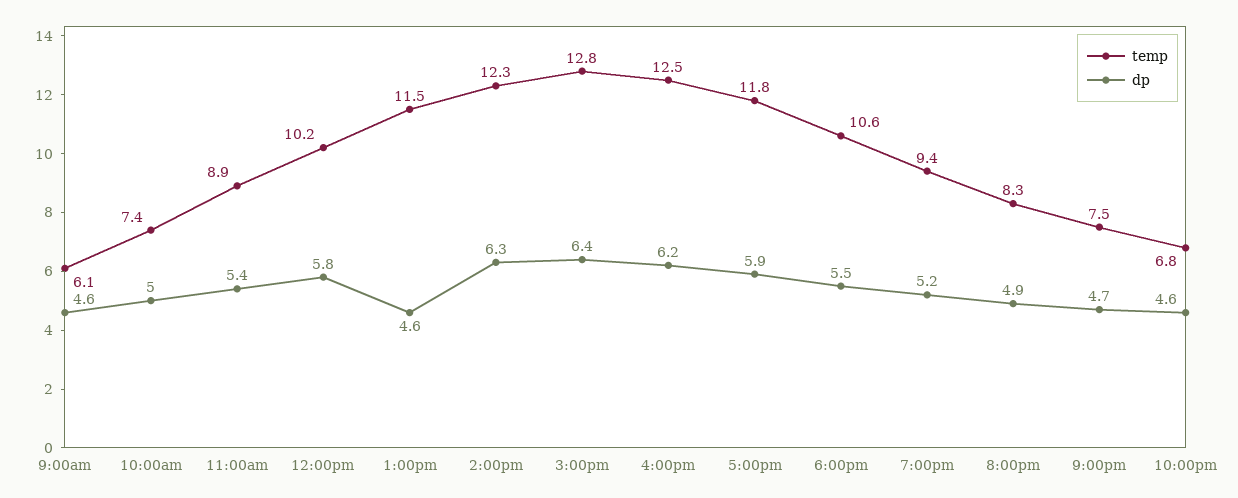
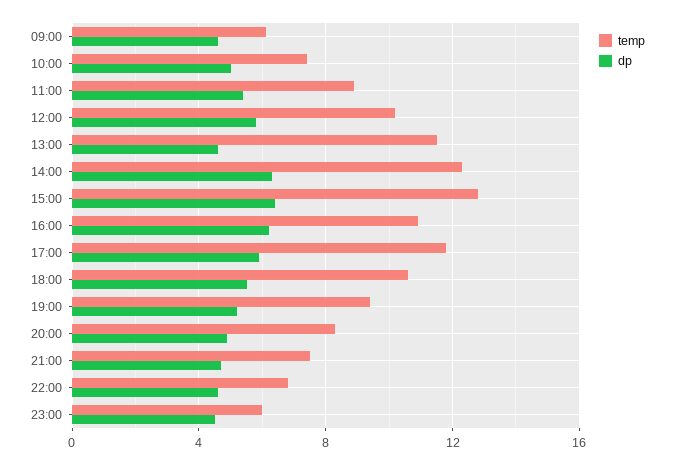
temp, 4:00pm: 12.5 -> 11
temp, 23:00: none -> 6
dp, 23:00: none -> 4.5

